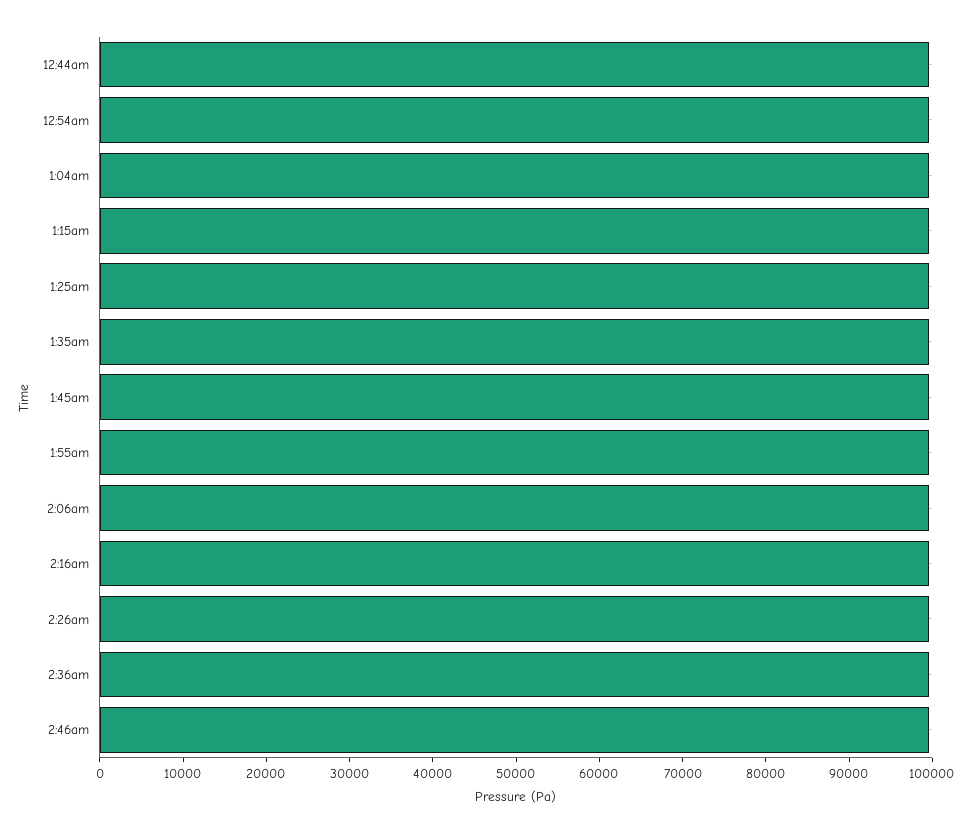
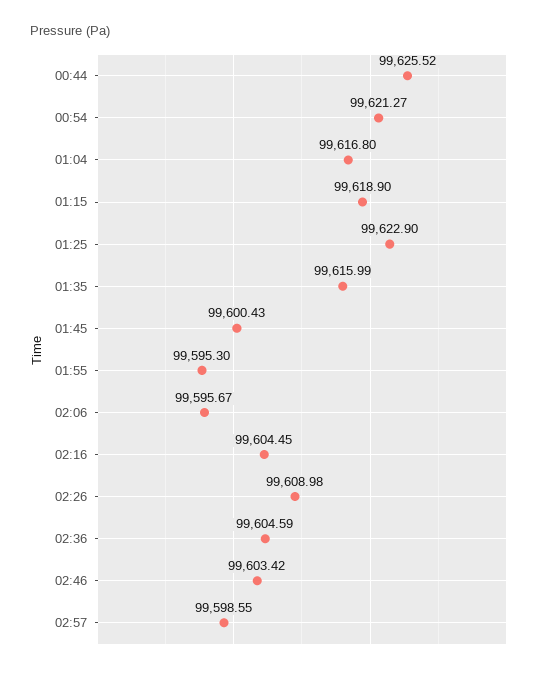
02:57: none -> 99598.55

